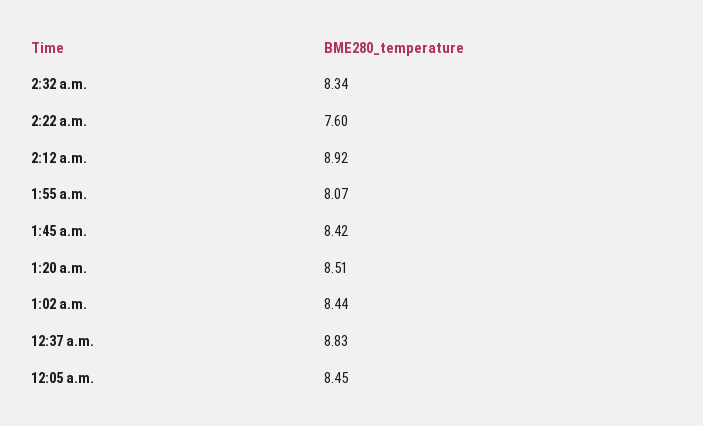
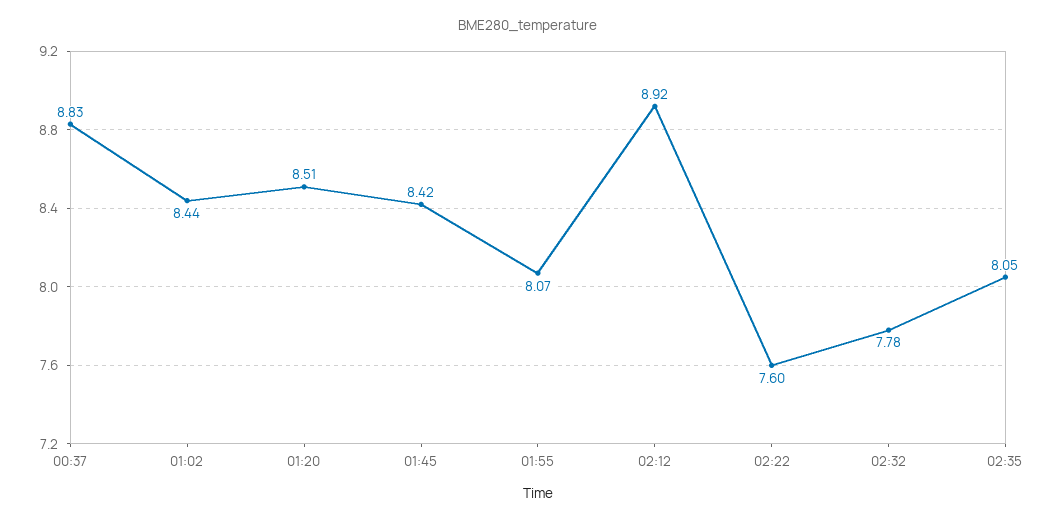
2:32 a.m.: 8.34 -> 7.78
12:05 a.m.: 8.45 -> none
02:35: none -> 8.05

